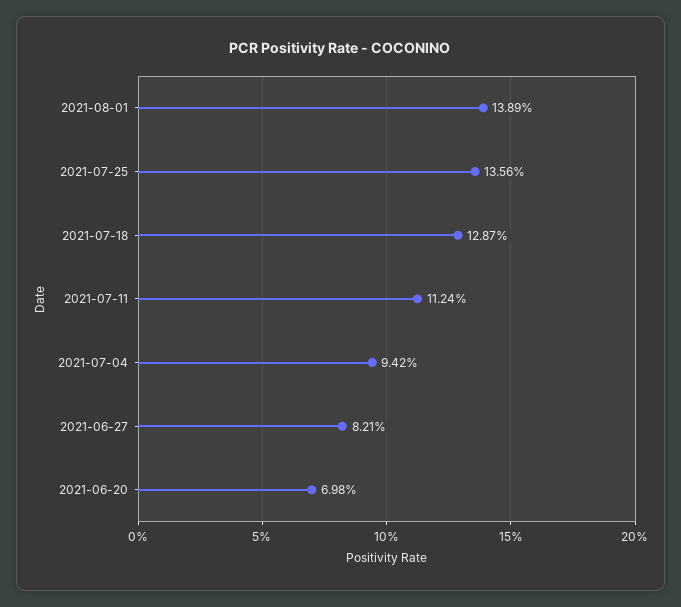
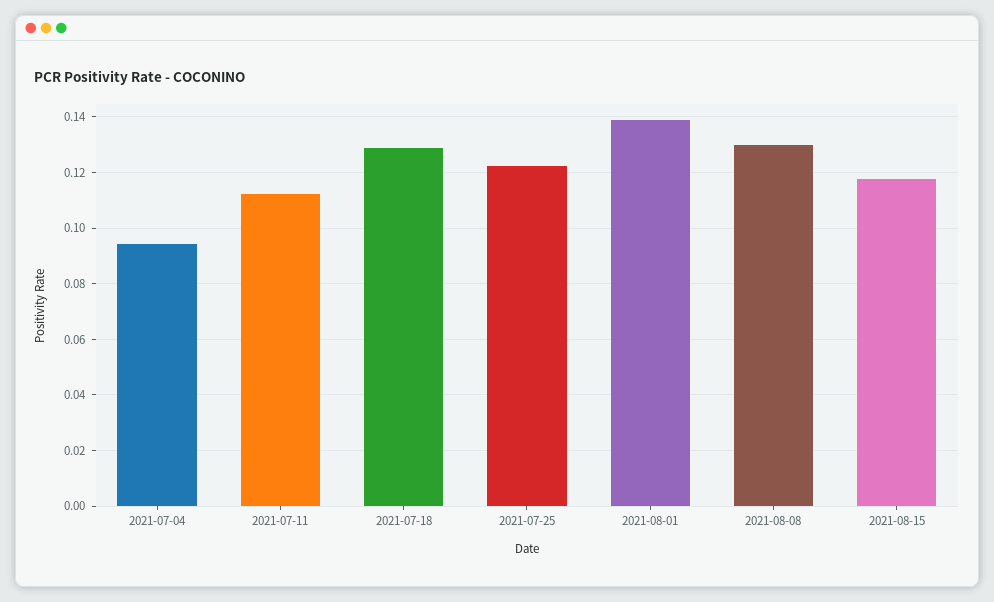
2021-07-25: 0.1356 -> 0.1225
2021-06-27: 0.0821 -> none
2021-06-20: 0.0698 -> none
2021-08-08: none -> 0.13
2021-08-15: none -> 0.1175

